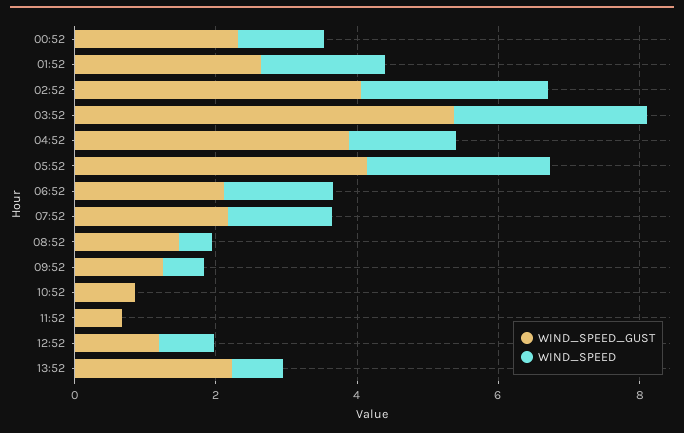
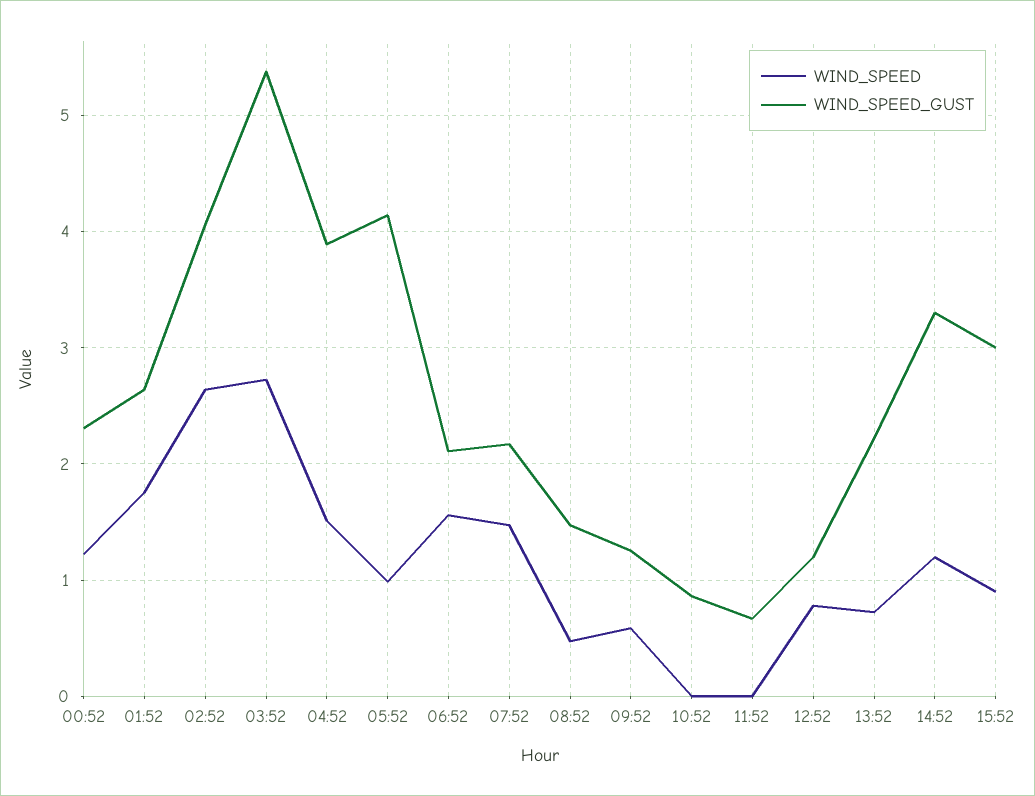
WIND_SPEED, 05:52: 2.5 -> 1
WIND_SPEED, 14:52: none -> 1.2
WIND_SPEED_GUST, 14:52: none -> 3.3
WIND_SPEED, 15:52: none -> 0.9
WIND_SPEED_GUST, 15:52: none -> 3

